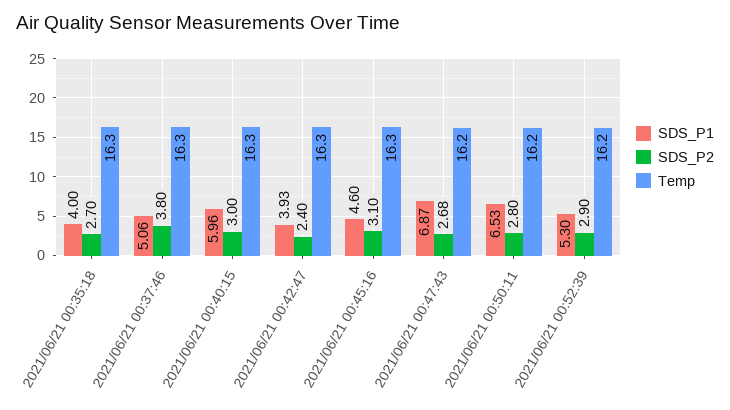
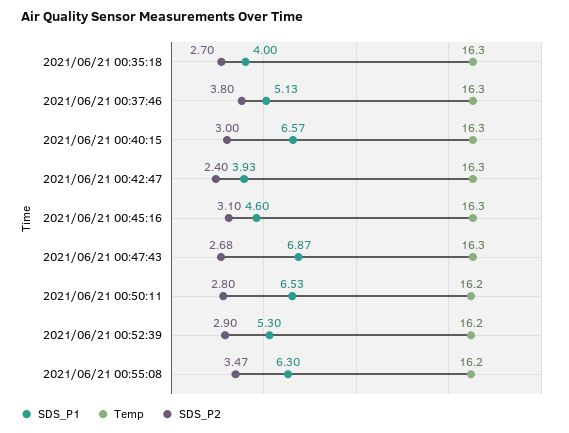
SDS_P1, 2021/06/21 00:37:46: 5.06 -> 5.13
SDS_P1, 2021/06/21 00:40:15: 5.96 -> 6.57
Temp, 2021/06/21 00:47:43: 16.2 -> 16.3
SDS_P1, 2021/06/21 00:55:08: none -> 6.3
Temp, 2021/06/21 00:55:08: none -> 16.2
SDS_P2, 2021/06/21 00:55:08: none -> 3.47

